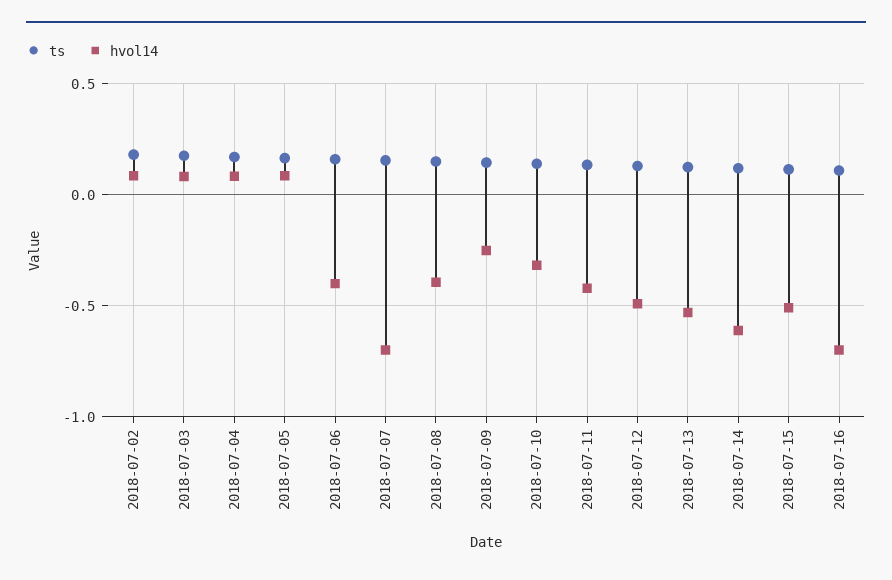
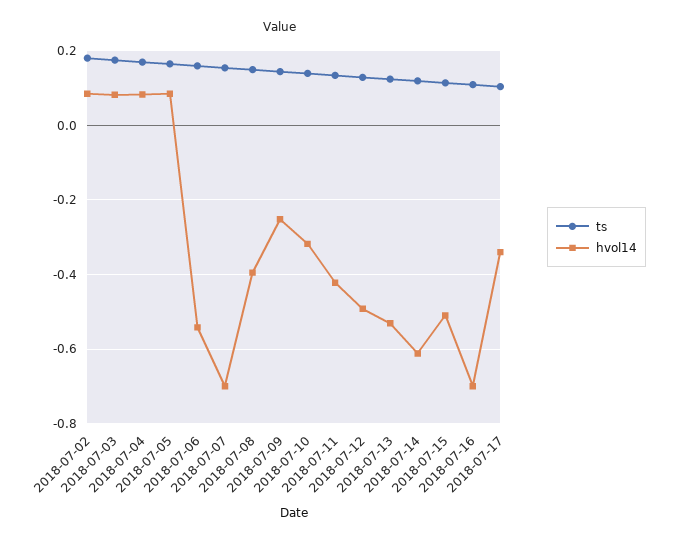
hvol14, 2018-07-06: -0.4 -> -0.54
ts, 2018-07-17: none -> 0.1
hvol14, 2018-07-17: none -> -0.34

